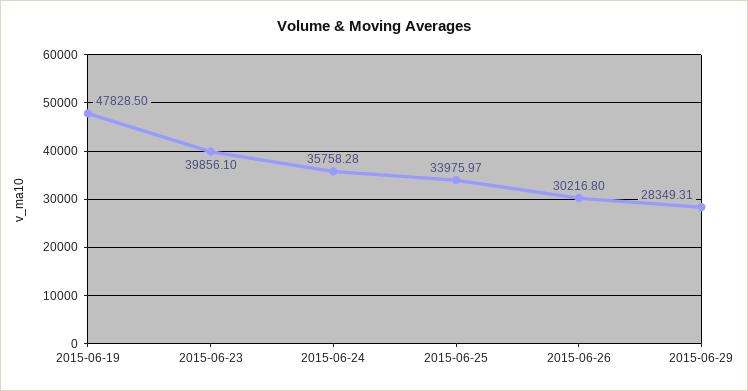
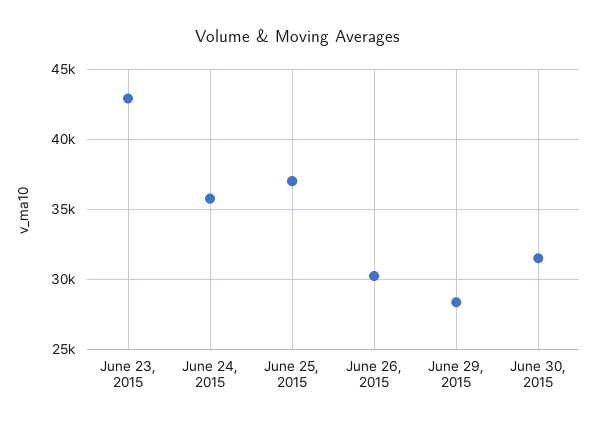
2015-06-19: 47828.5 -> none
2015-06-23: 39856.1 -> 43000
2015-06-25: 33975.97 -> 37000
June 30, 2015: none -> 31500

